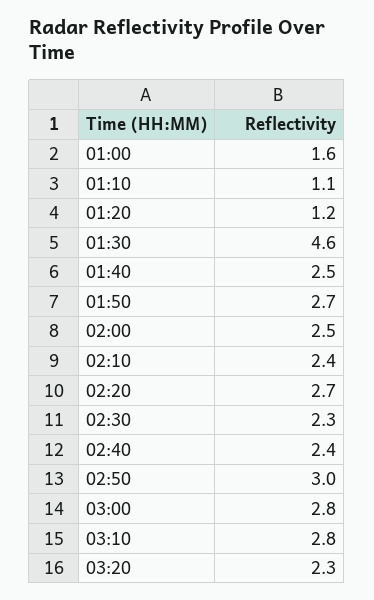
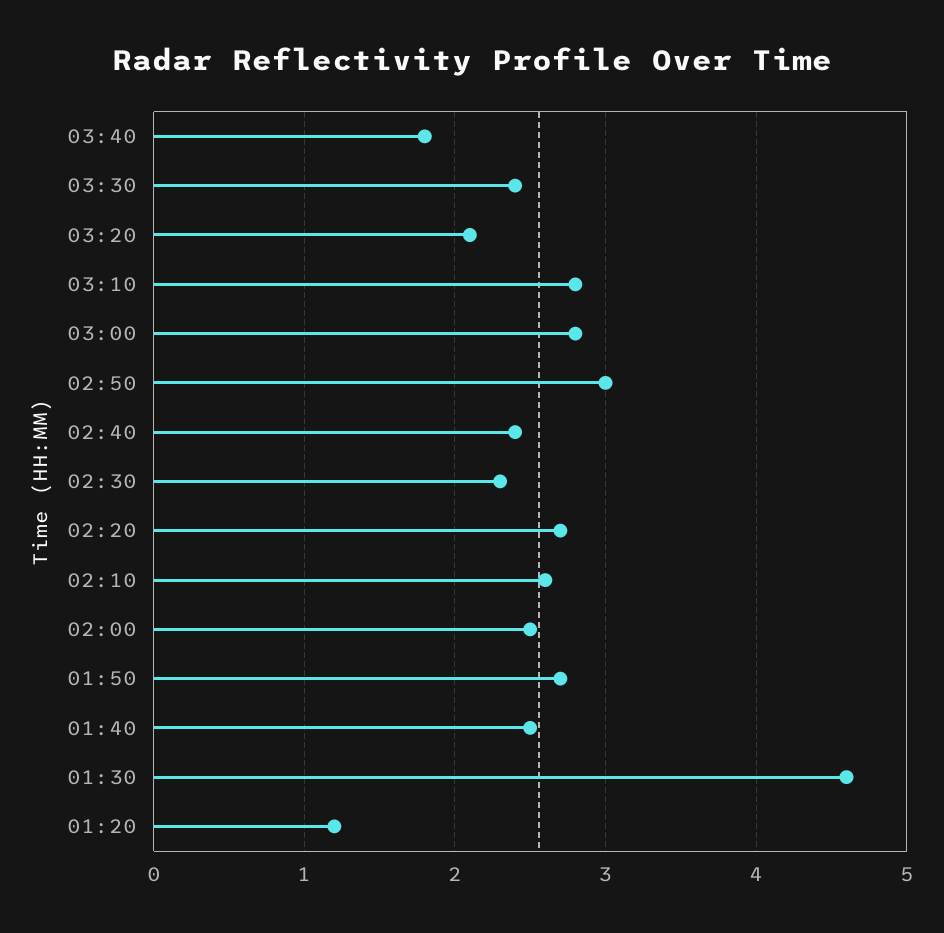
01:00: 1.6 -> none
01:10: 1.1 -> none
02:10: 2.4 -> 2.6
03:20: 2.3 -> 2.1
03:40: none -> 1.8
03:30: none -> 2.4

